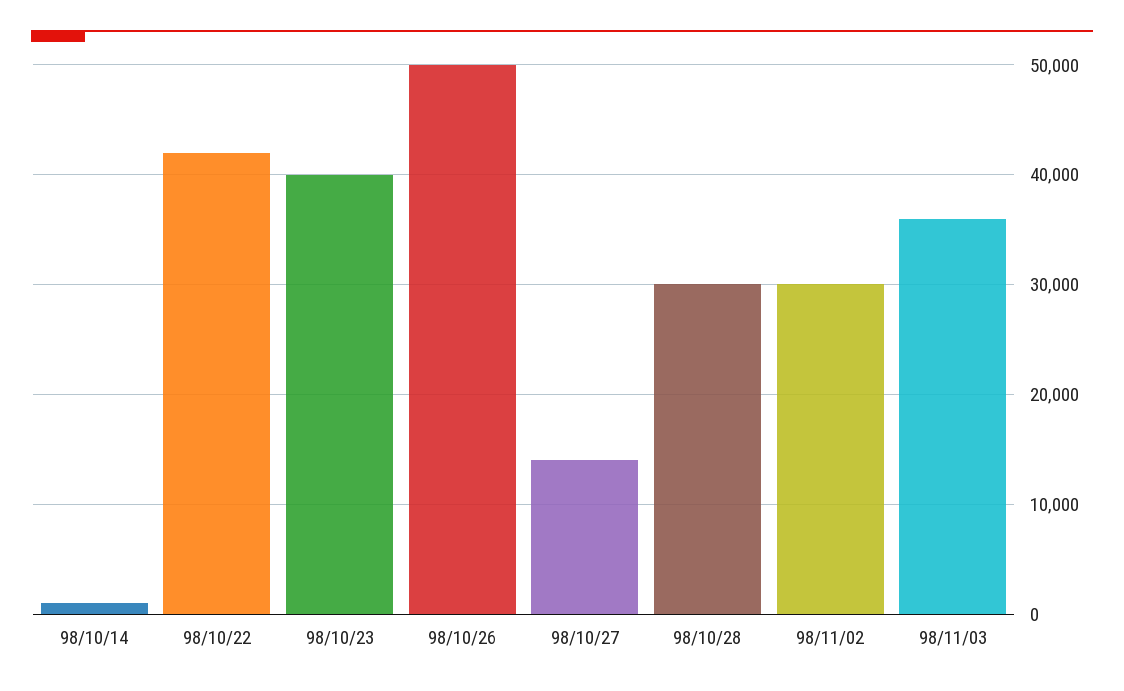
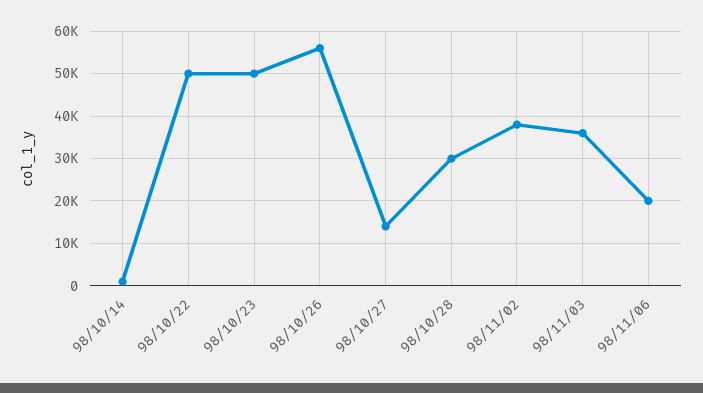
98/10/22: 42000 -> 50000
98/10/23: 40000 -> 50000
98/10/26: 50000 -> 56000
98/11/02: 30000 -> 38000
98/11/06: none -> 20000

